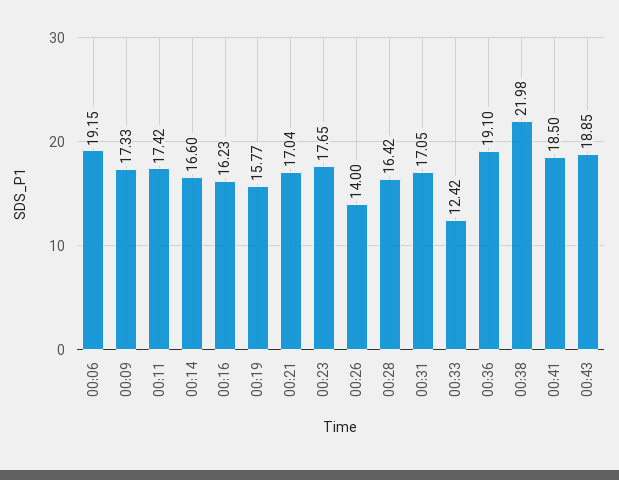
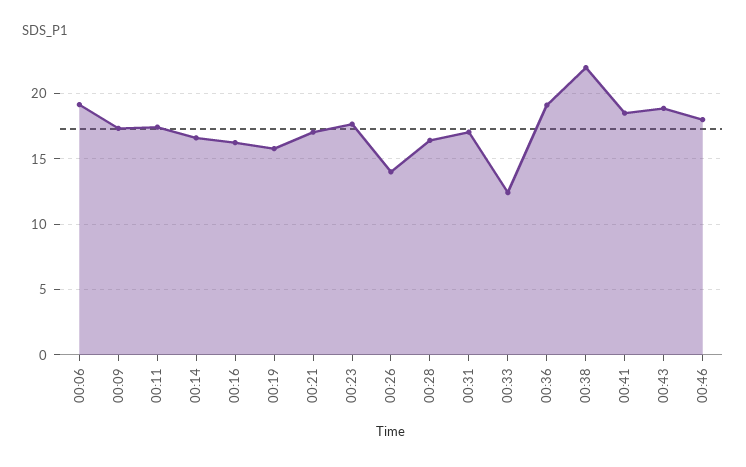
00:46: none -> 18

